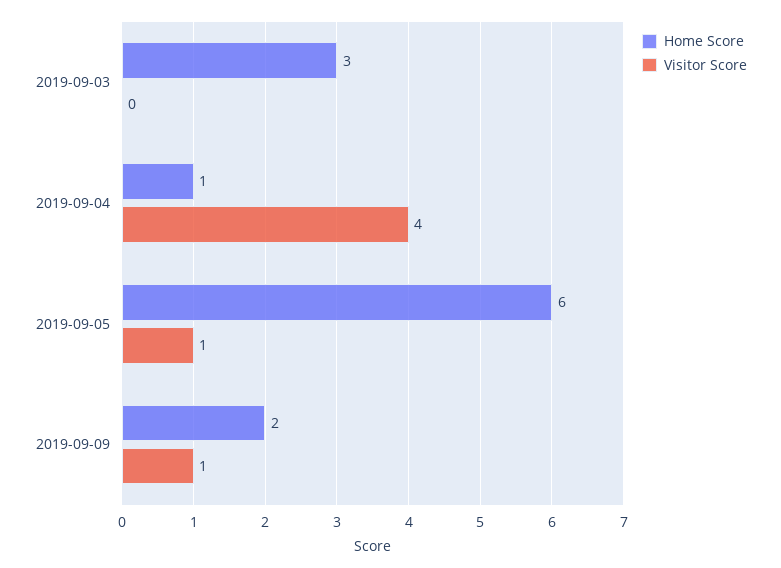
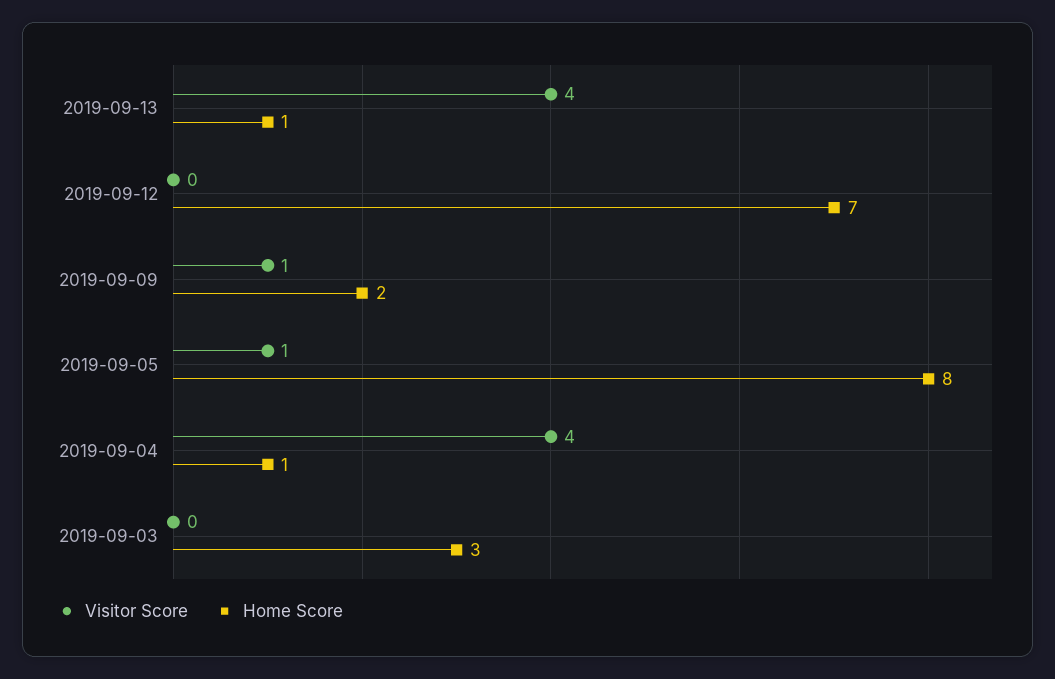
Home Score, 2019-09-05: 6 -> 8
Visitor Score, 2019-09-13: none -> 4
Home Score, 2019-09-13: none -> 1
Visitor Score, 2019-09-12: none -> 0
Home Score, 2019-09-12: none -> 7

